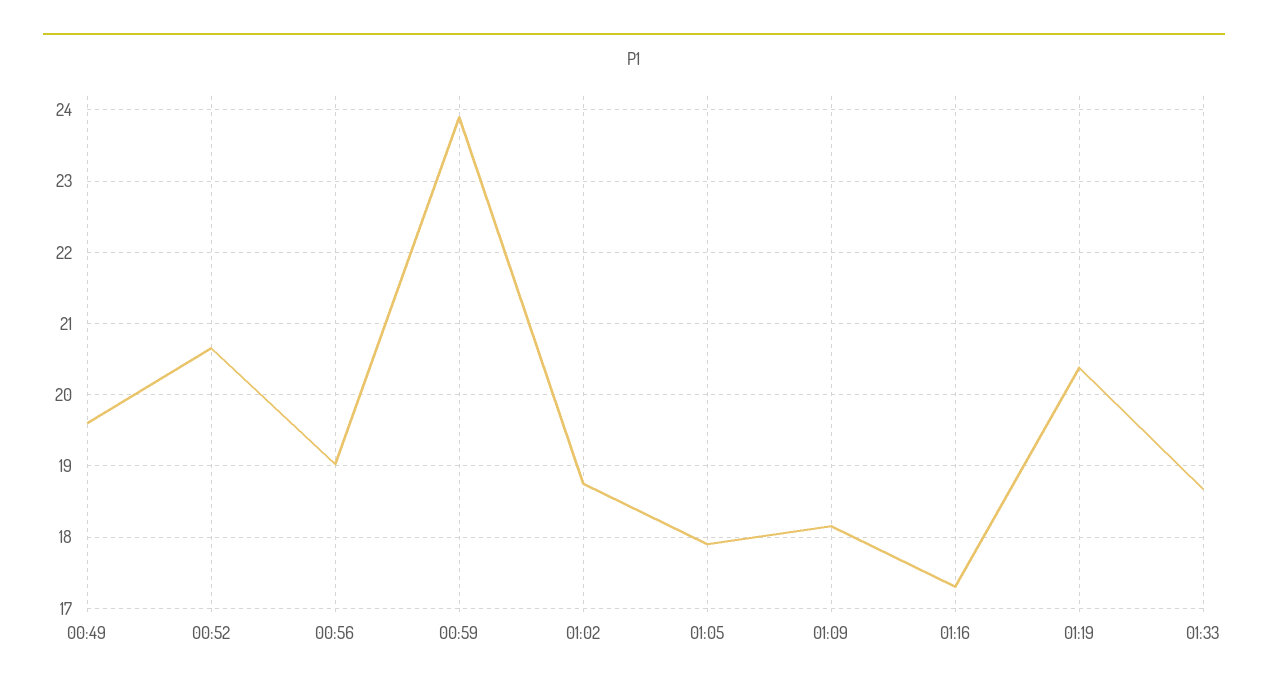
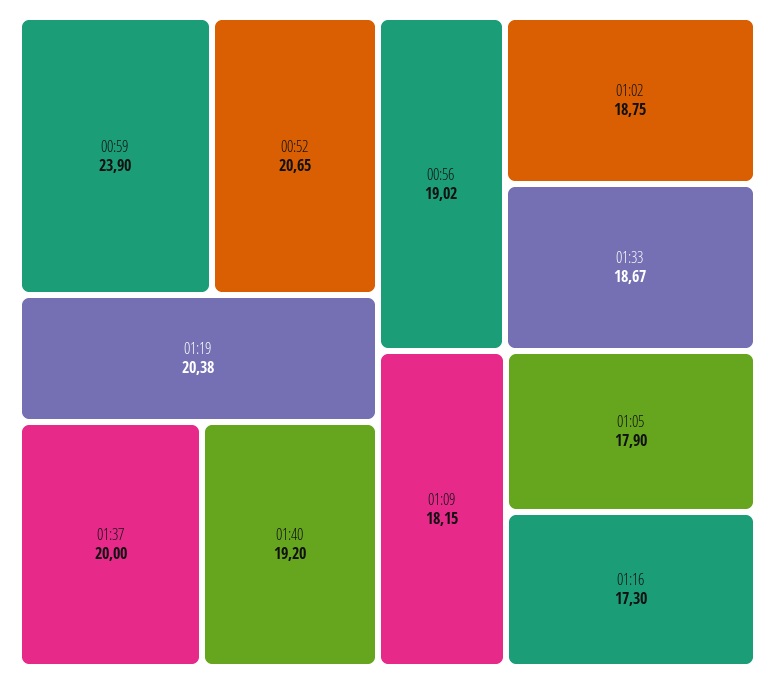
00:49: 19.6 -> none
01:37: none -> 20
01:40: none -> 19.2

